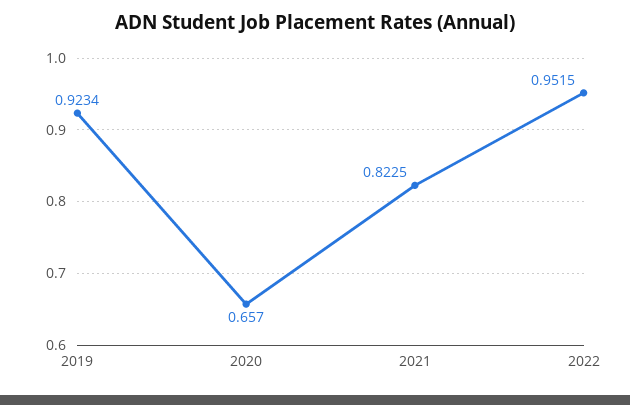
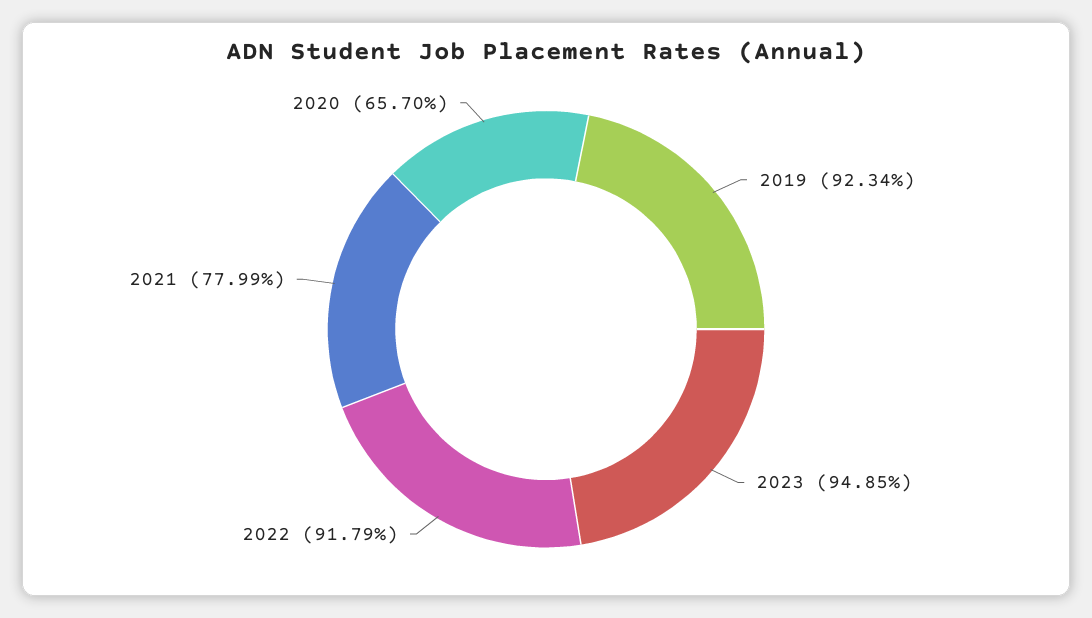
2021: 0.8225 -> 0.7799
2022: 0.9515 -> 0.9179
2023: none -> 0.9485

